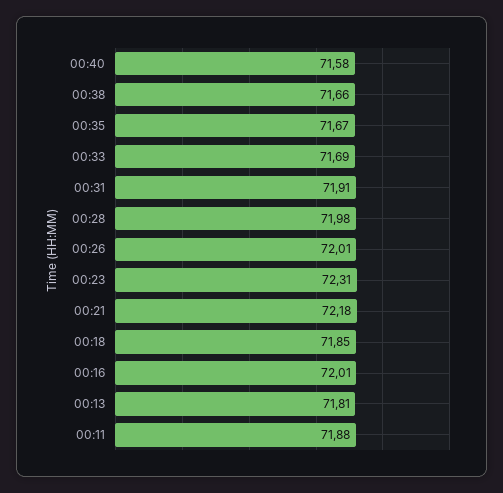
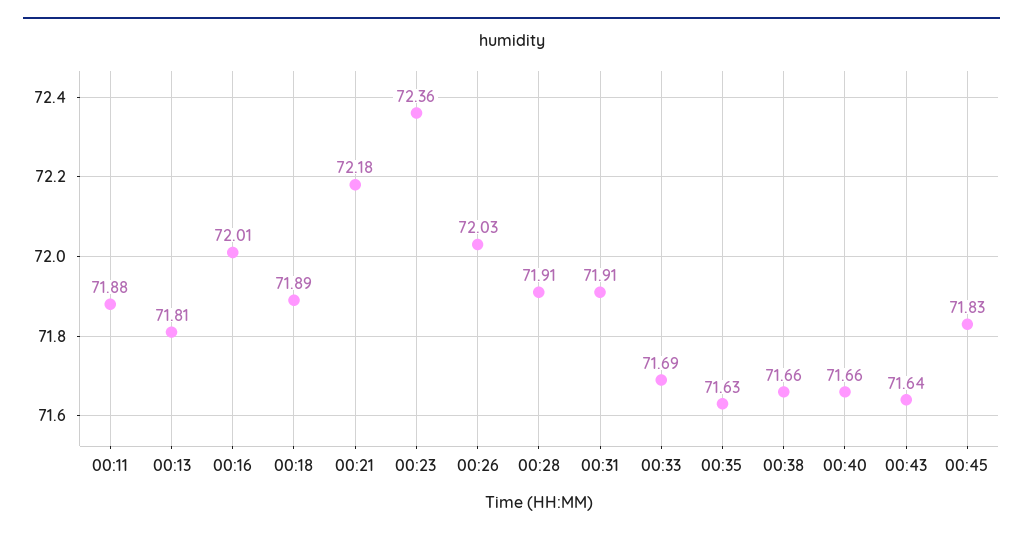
00:40: 71.58 -> 71.66
00:35: 71.67 -> 71.63
00:28: 71.98 -> 71.91
00:26: 72.01 -> 72.03
00:23: 72.31 -> 72.36
00:18: 71.85 -> 71.89
00:43: none -> 71.64
00:45: none -> 71.83

